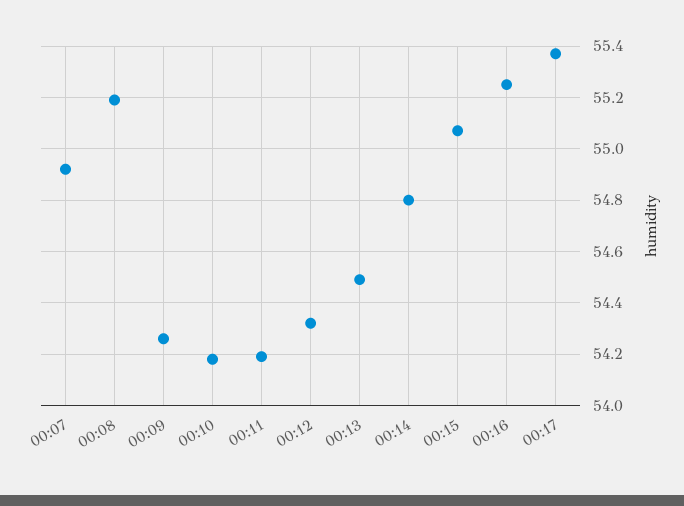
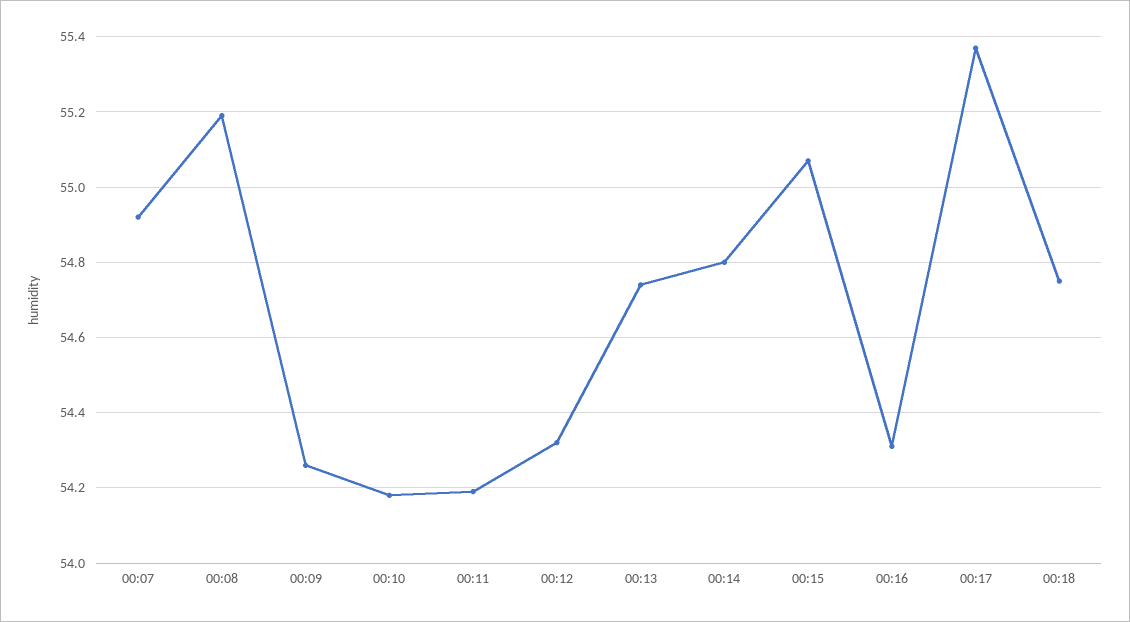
00:13: 54.5 -> 54.75
00:16: 55.25 -> 54.3
00:18: none -> 54.75

